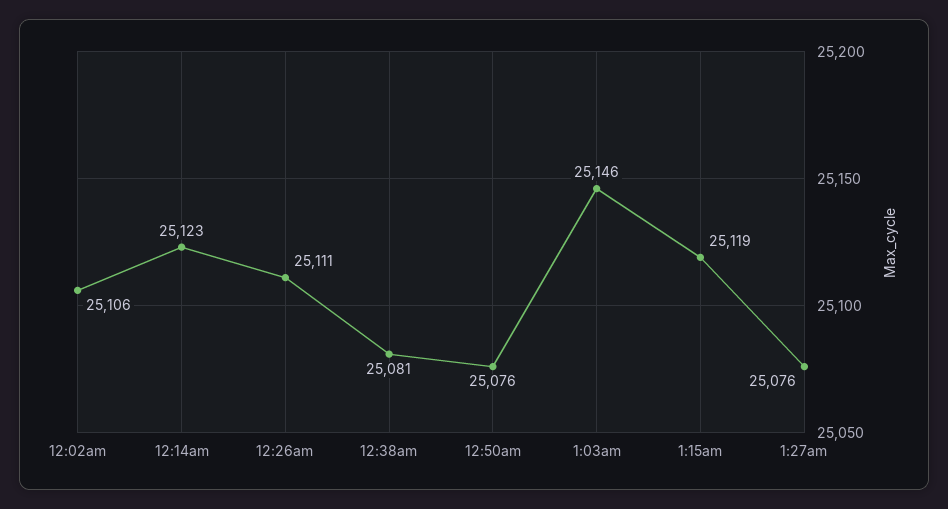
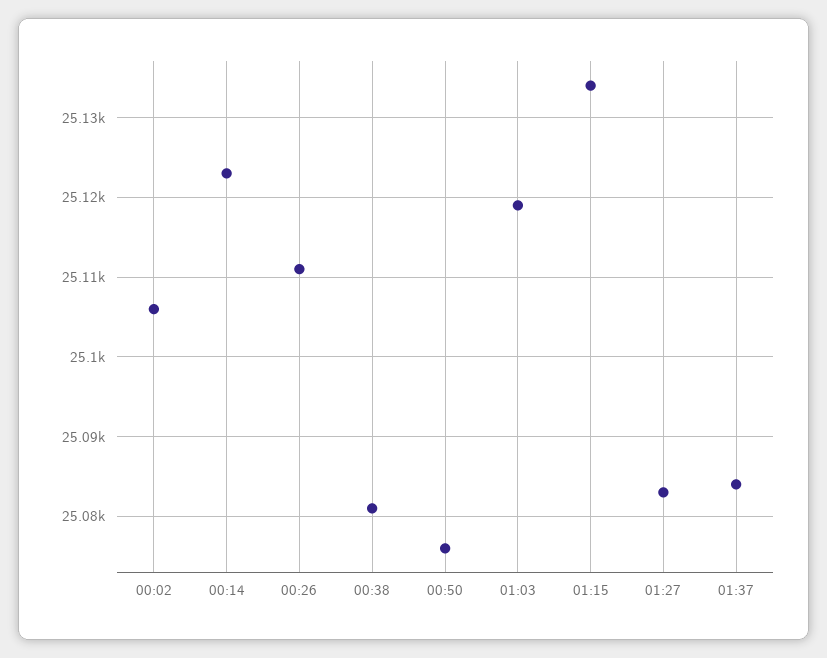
1:03am: 25146 -> 25119
1:15am: 25119 -> 25134
1:27am: 25076 -> 25083
01:37: none -> 25084

